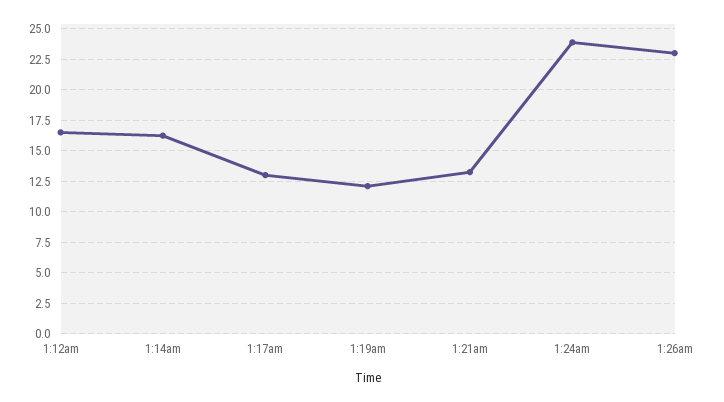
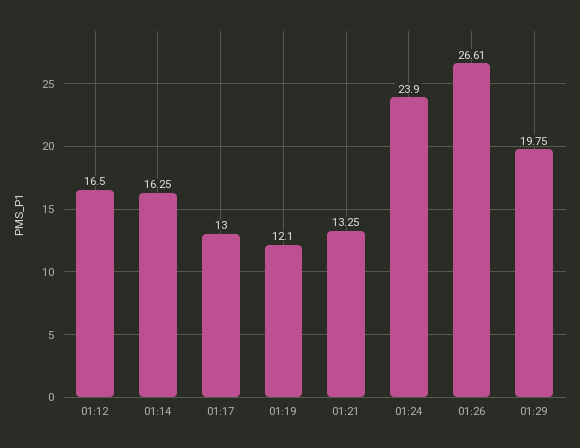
1:26am: 23 -> 26.61
01:29: none -> 19.75

